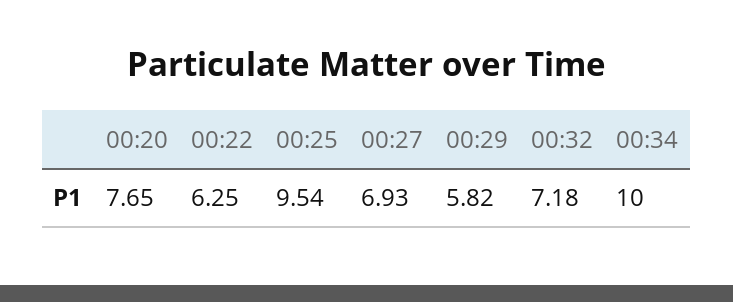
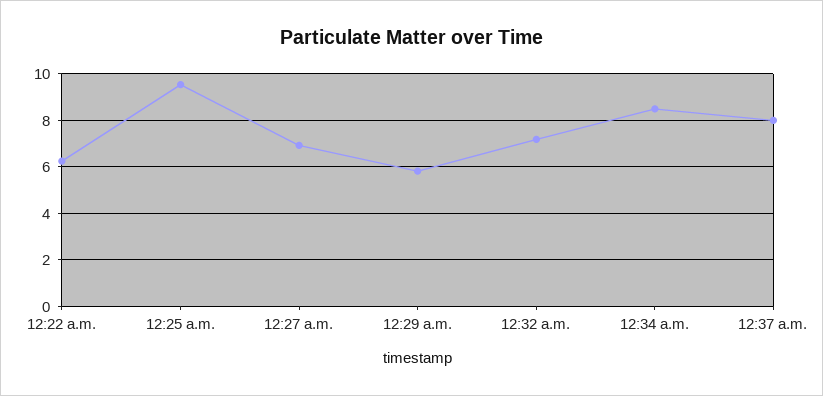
00:20: 7.65 -> none
00:34: 10 -> 8.5
12:37 a.m.: none -> 8

